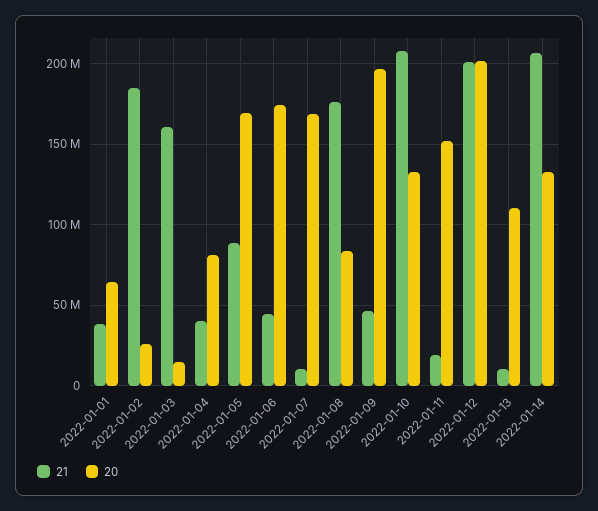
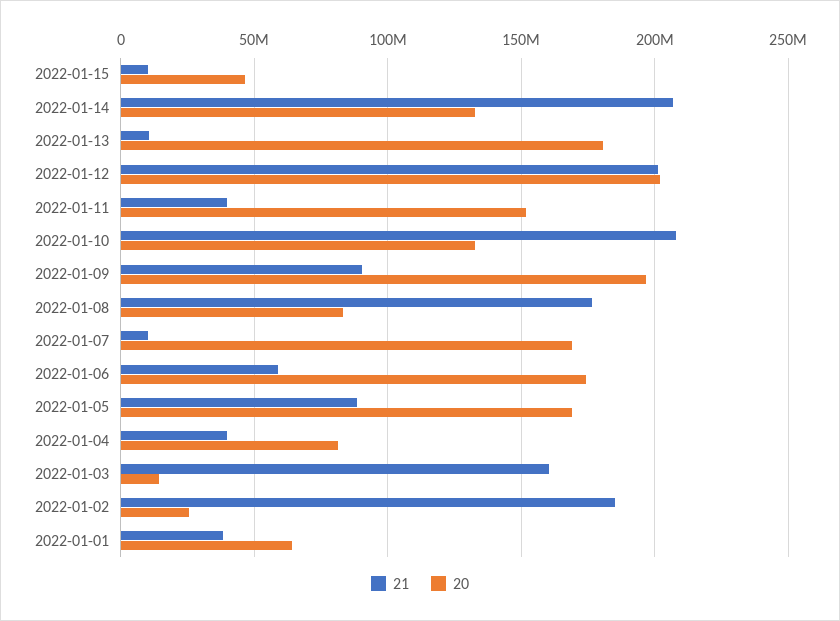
21, 2022-01-06: 45000000 -> 60000000
21, 2022-01-09: 45000000 -> 90000000
21, 2022-01-11: 20000000 -> 40000000
20, 2022-01-13: 110000000 -> 180000000
21, 2022-01-15: none -> 10000000
20, 2022-01-15: none -> 45000000

